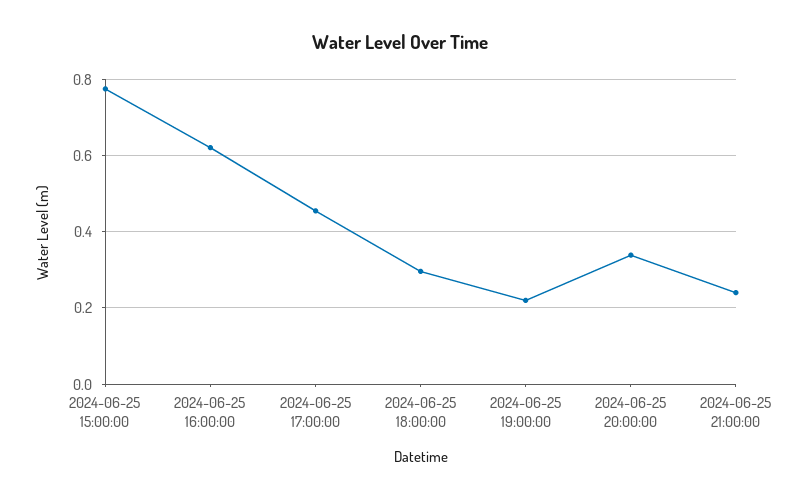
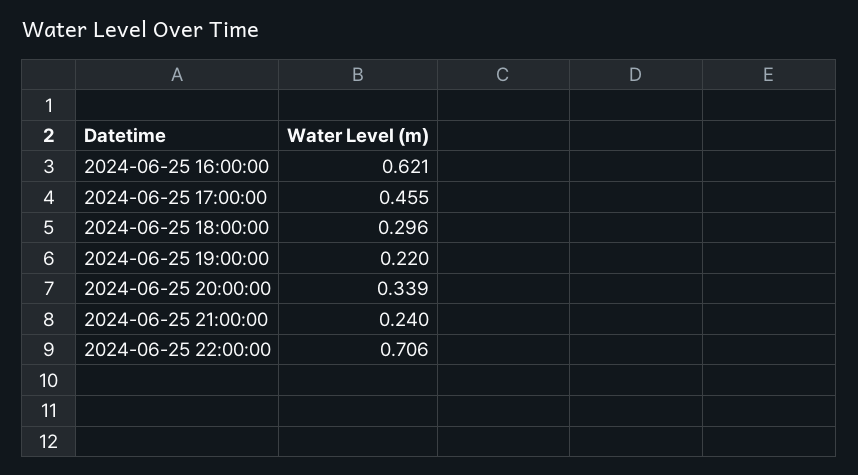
2024-06-25 15:00:00: 0.78 -> none
2024-06-25 22:00:00: none -> 0.706

